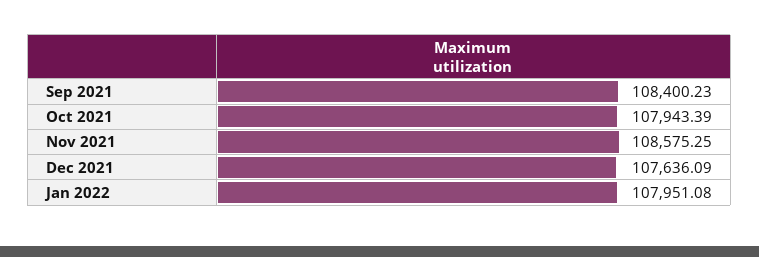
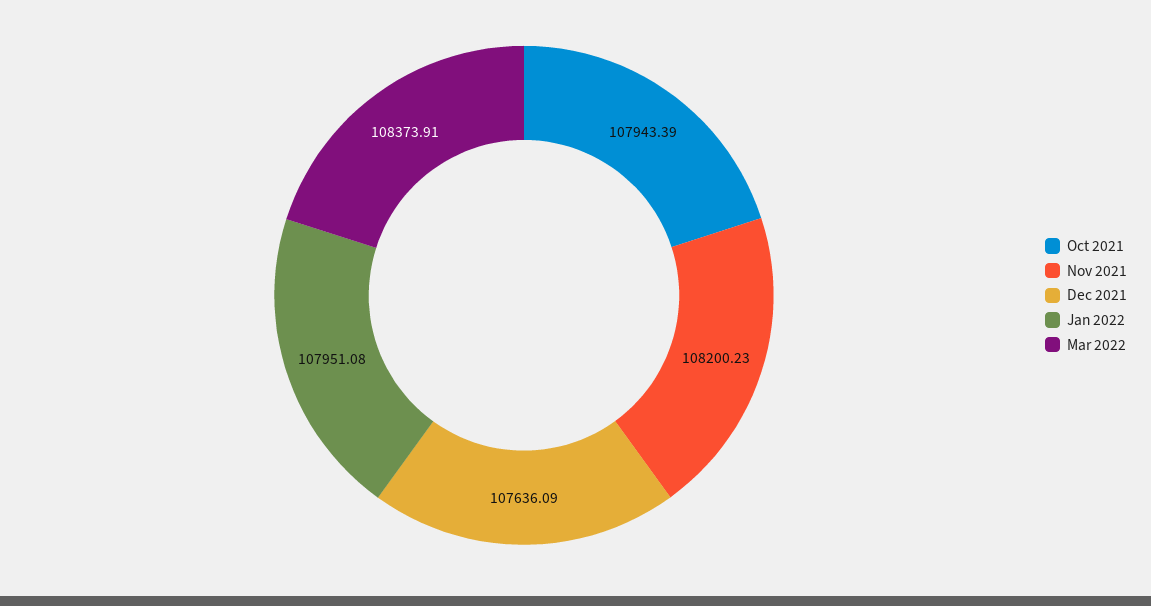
Sep 2021: 108400.23 -> none
Nov 2021: 108575.25 -> 108200.23
Mar 2022: none -> 108373.91

